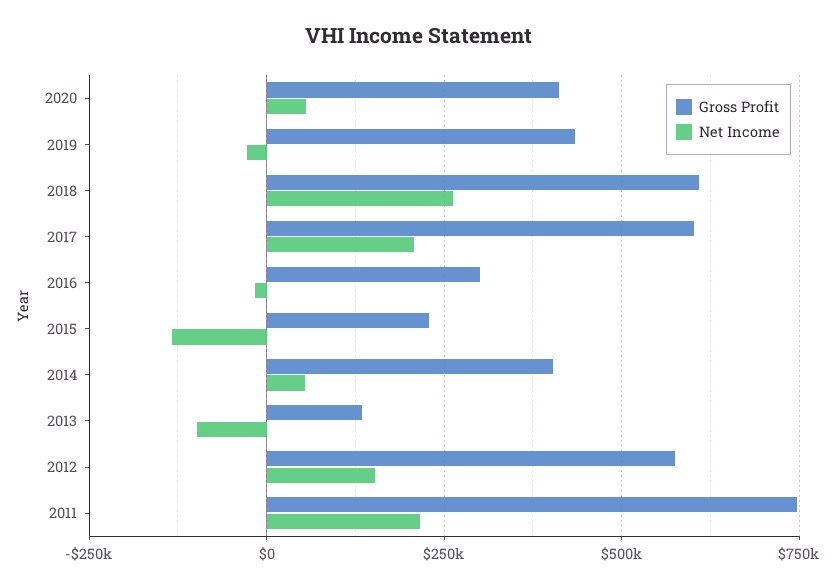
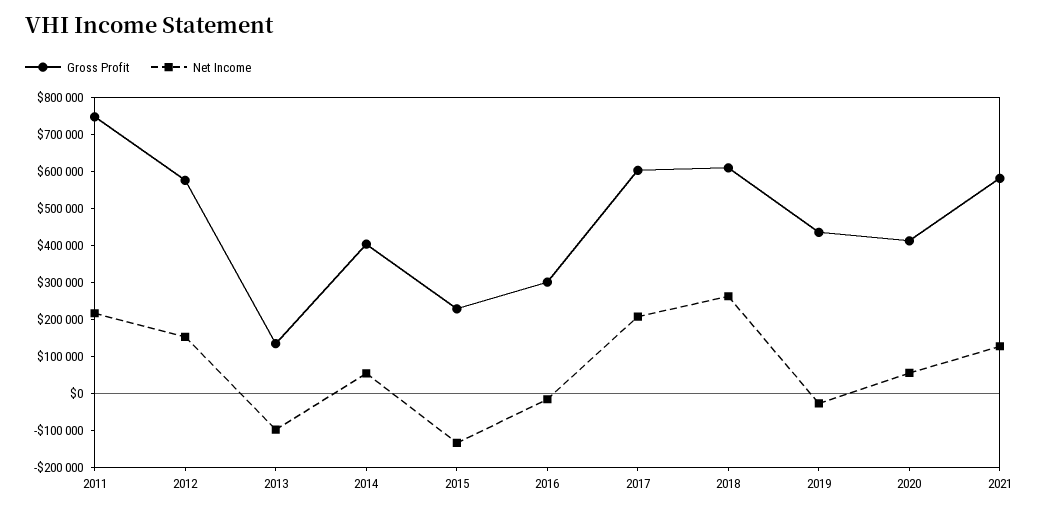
Gross Profit, 2021: none -> 575000
Net Income, 2021: none -> 125000

